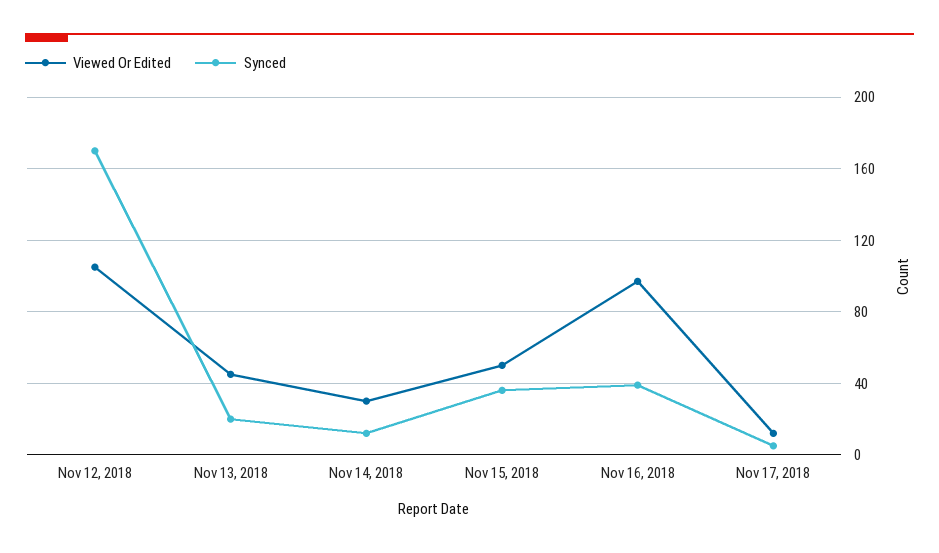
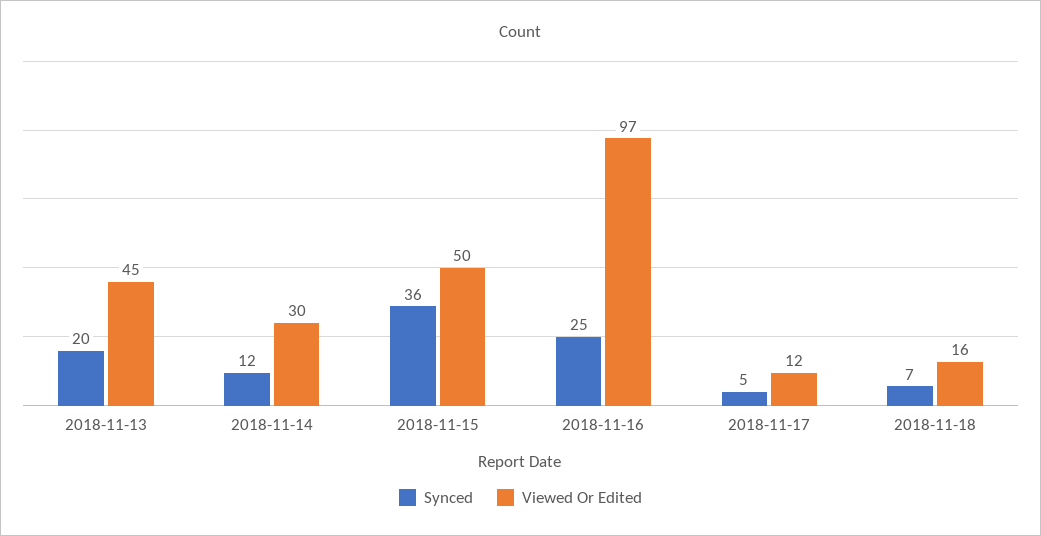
Viewed Or Edited, Nov 12, 2018: 105 -> none
Synced, Nov 12, 2018: 170 -> none
Synced, Nov 16, 2018: 40 -> 25
Synced, 2018-11-18: none -> 7
Viewed Or Edited, 2018-11-18: none -> 16

